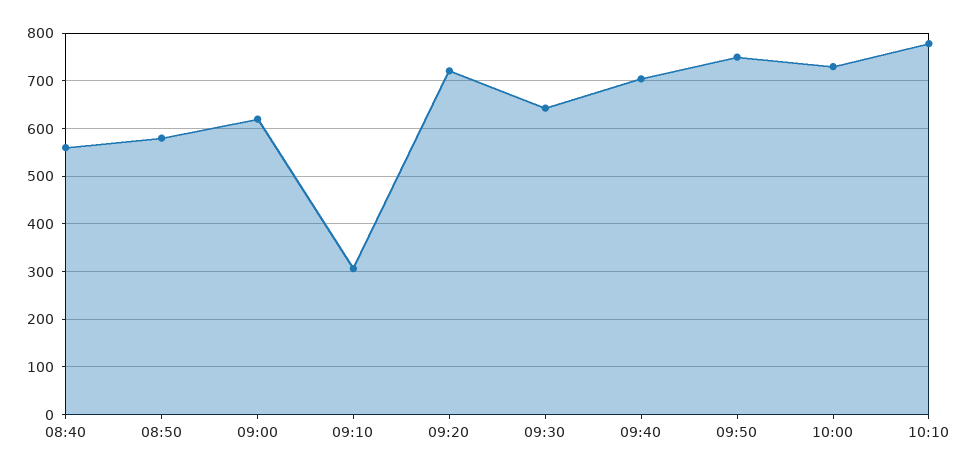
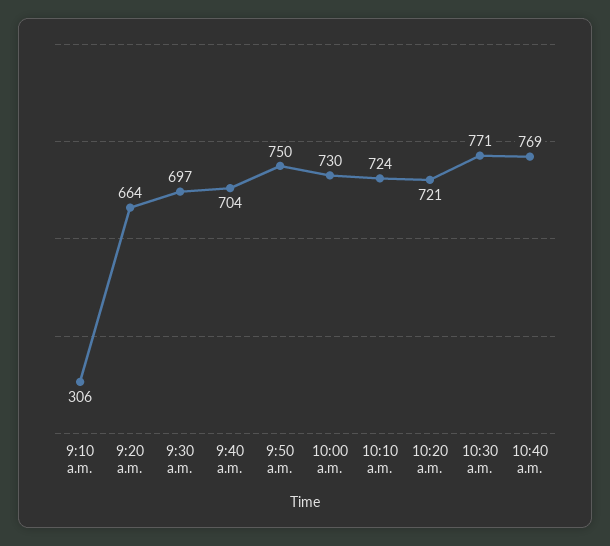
08:40: 560 -> none
08:50: 580 -> none
09:00: 620 -> none
09:20: 720 -> 664
09:30: 640 -> 697
10:10: 780 -> 724
10:20 a.m.: none -> 721
10:30 a.m.: none -> 771
10:40 a.m.: none -> 769

